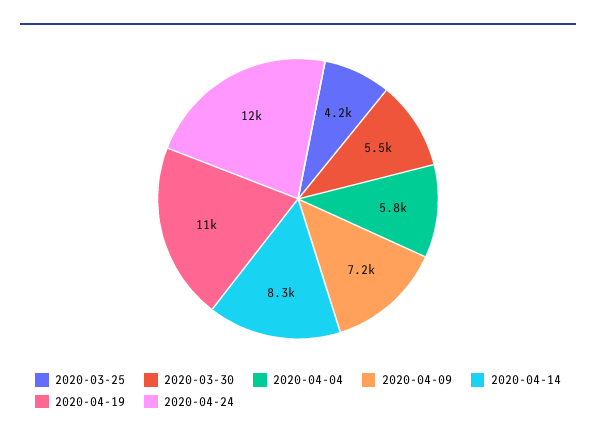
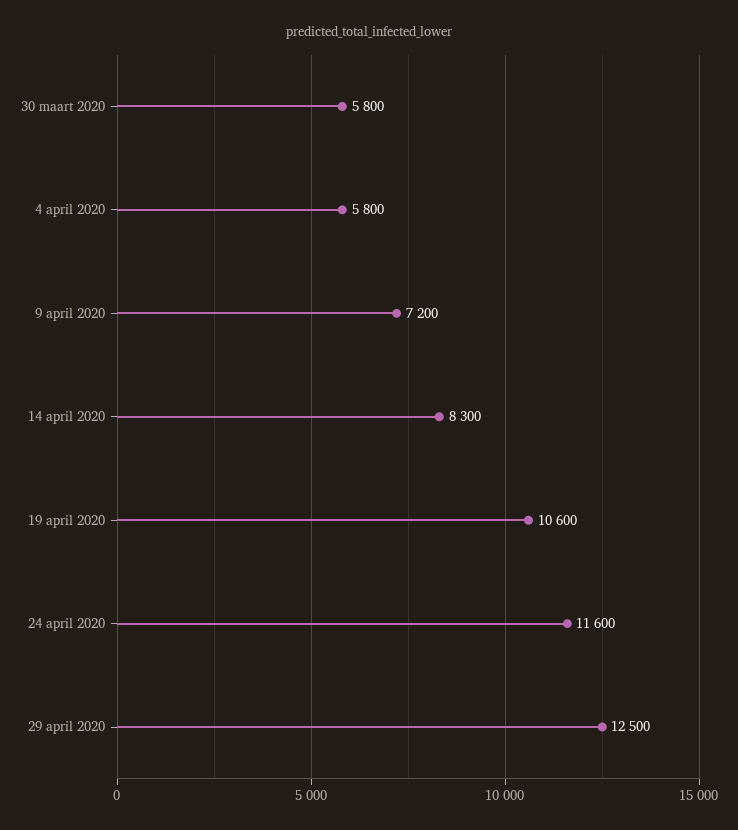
2020-03-25: 4200 -> none
2020-03-30: 5500 -> 5800
29 april 2020: none -> 12500

